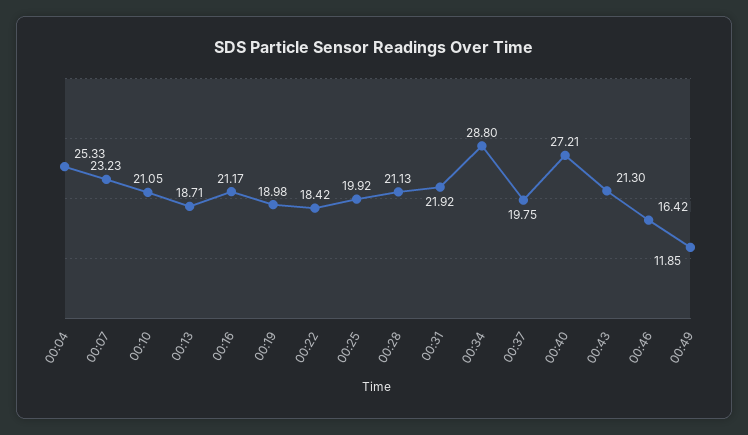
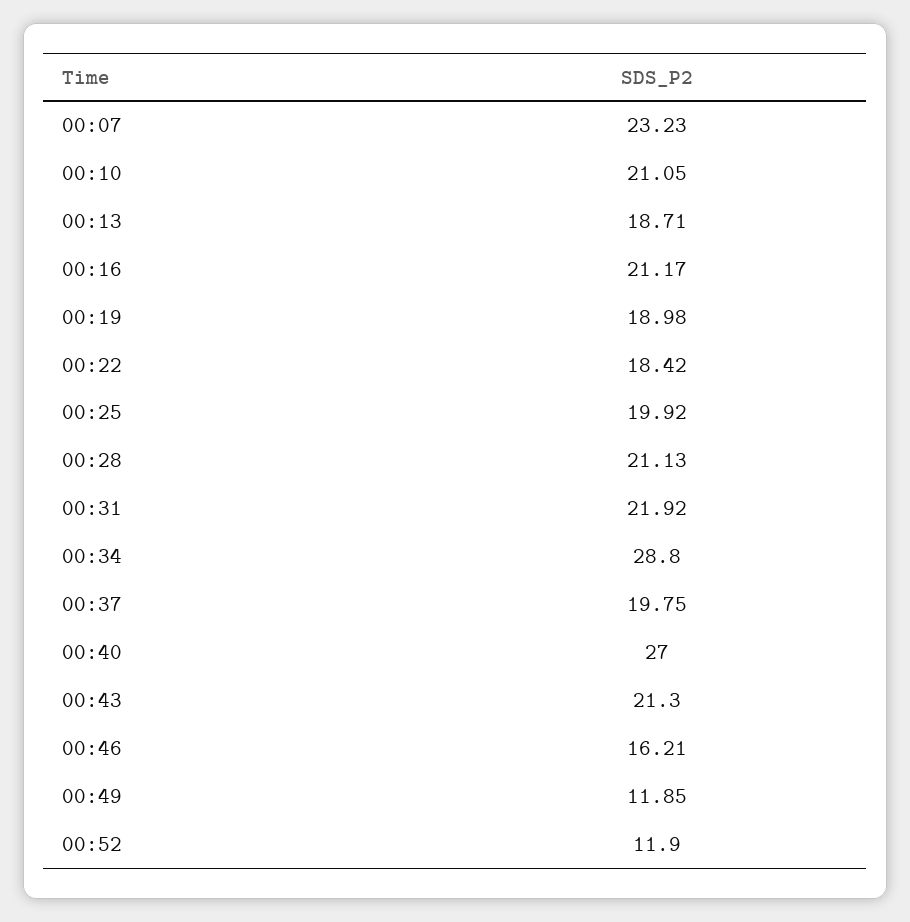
00:04: 25.33 -> none
00:40: 27.21 -> 27
00:46: 16.42 -> 16.21
00:52: none -> 11.9

